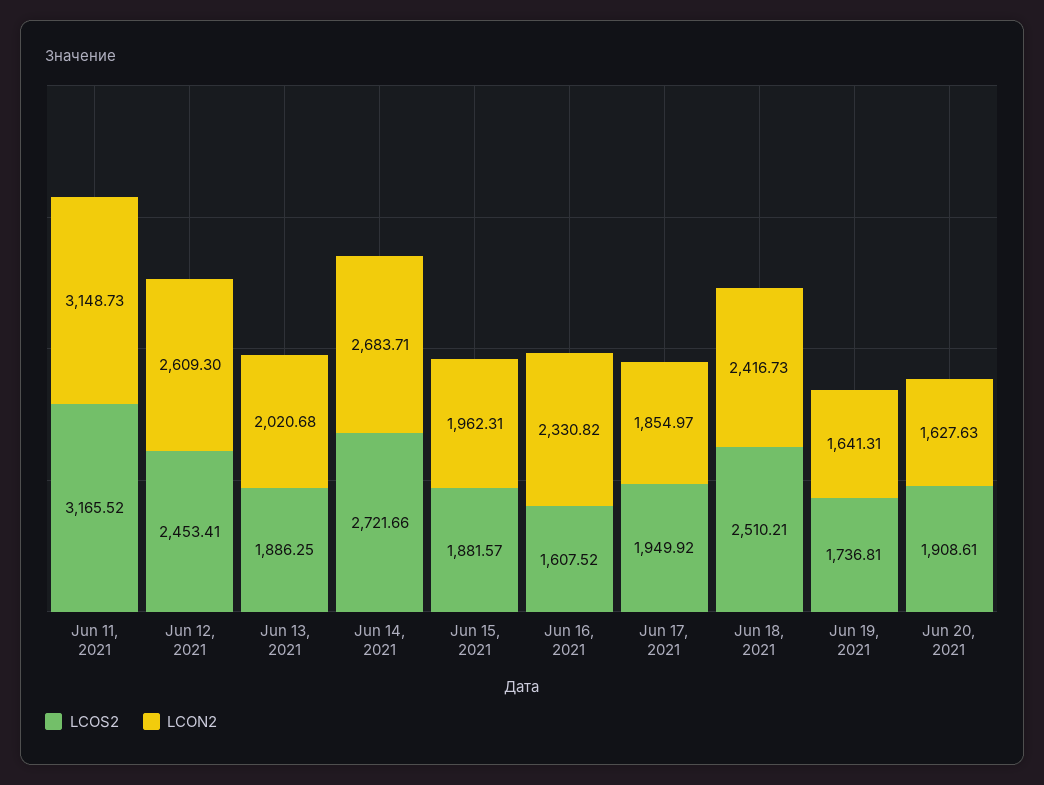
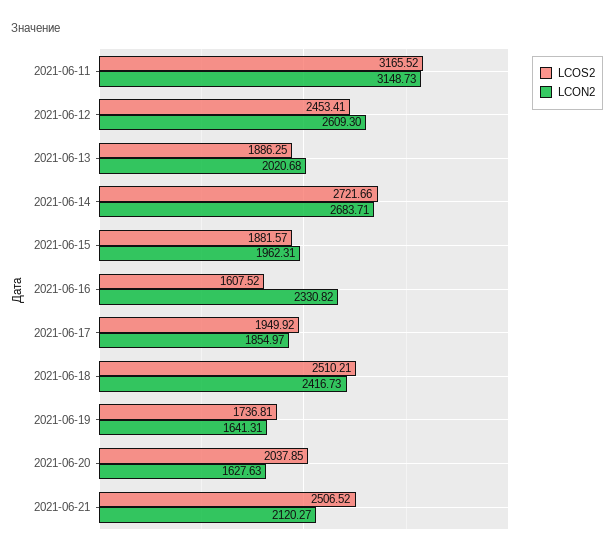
LCOS2, Jun 20, 2021: 1908.61 -> 2037.85
LCOS2, 2021-06-21: none -> 2506.52
LCON2, 2021-06-21: none -> 2120.27

